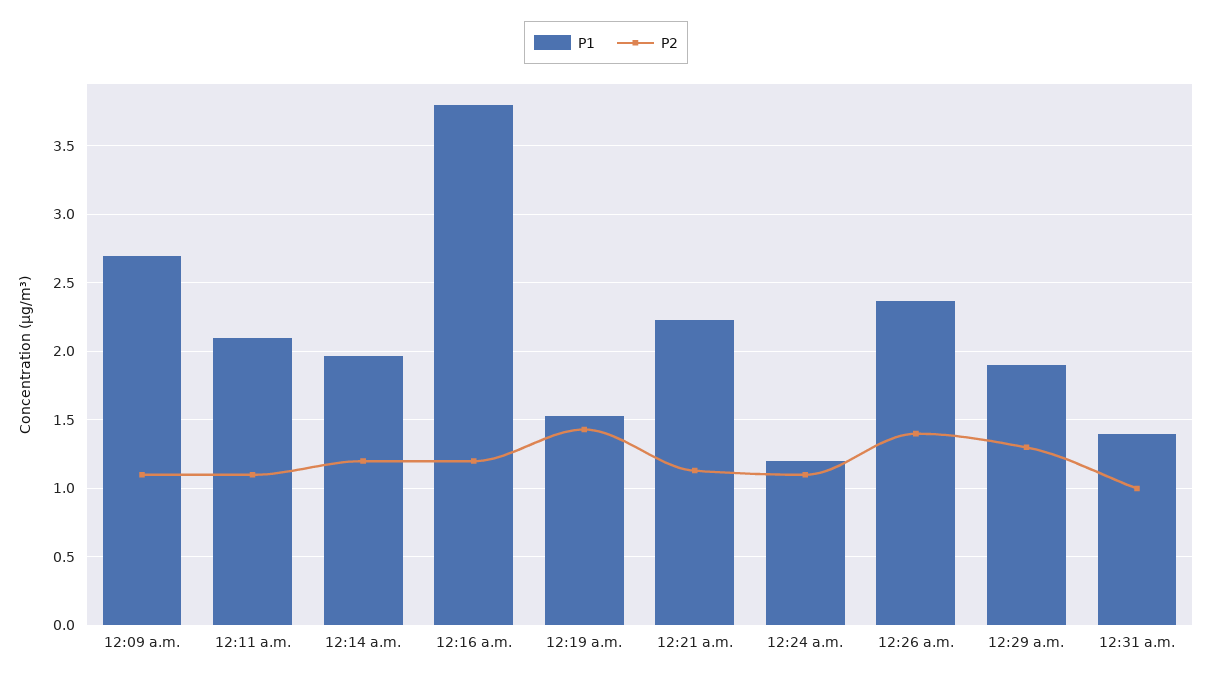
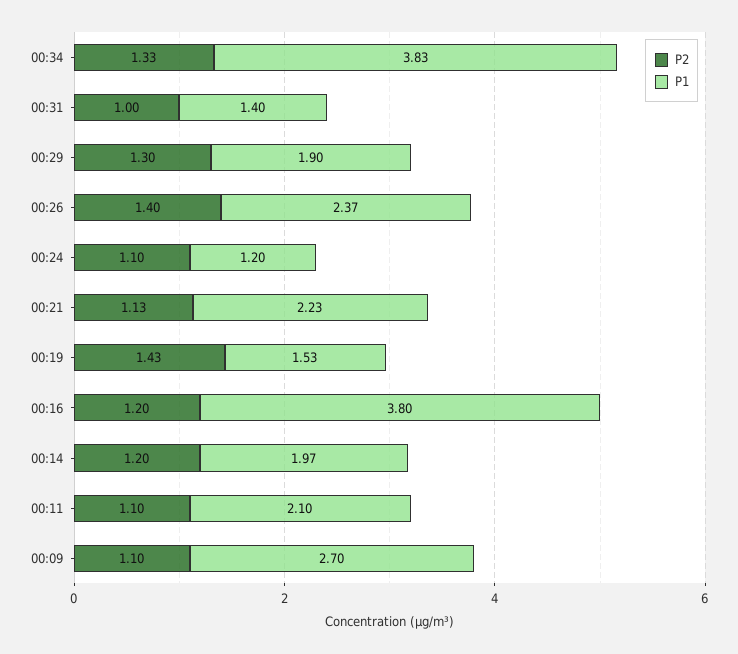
P2, 00:34: none -> 1.33
P1, 00:34: none -> 3.83

